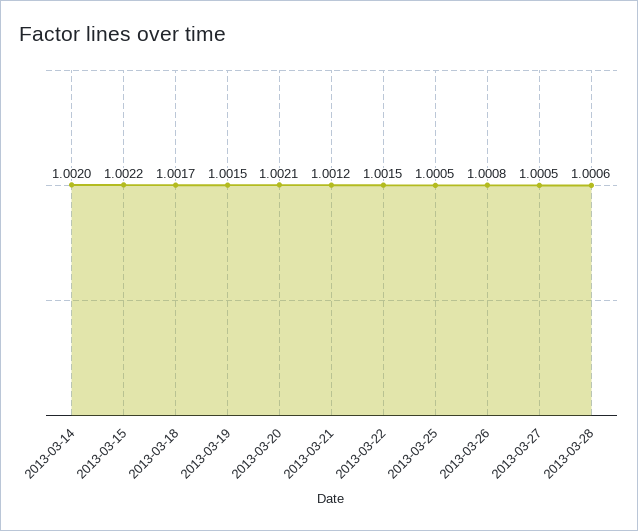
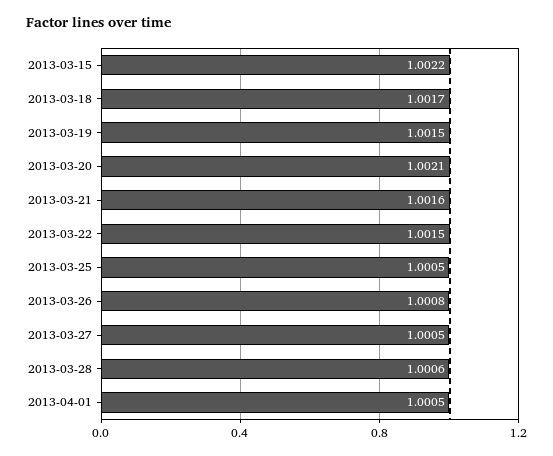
2013-03-14: 1.002 -> none
2013-03-21: 1.0012 -> 1.0016
2013-04-01: none -> 1.0005

